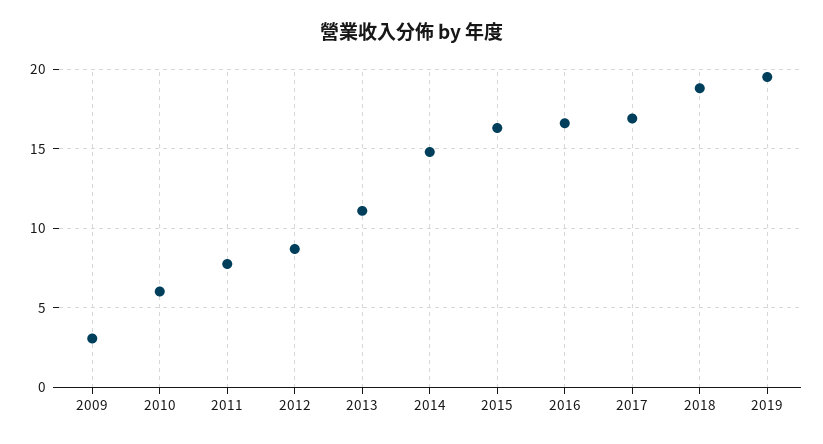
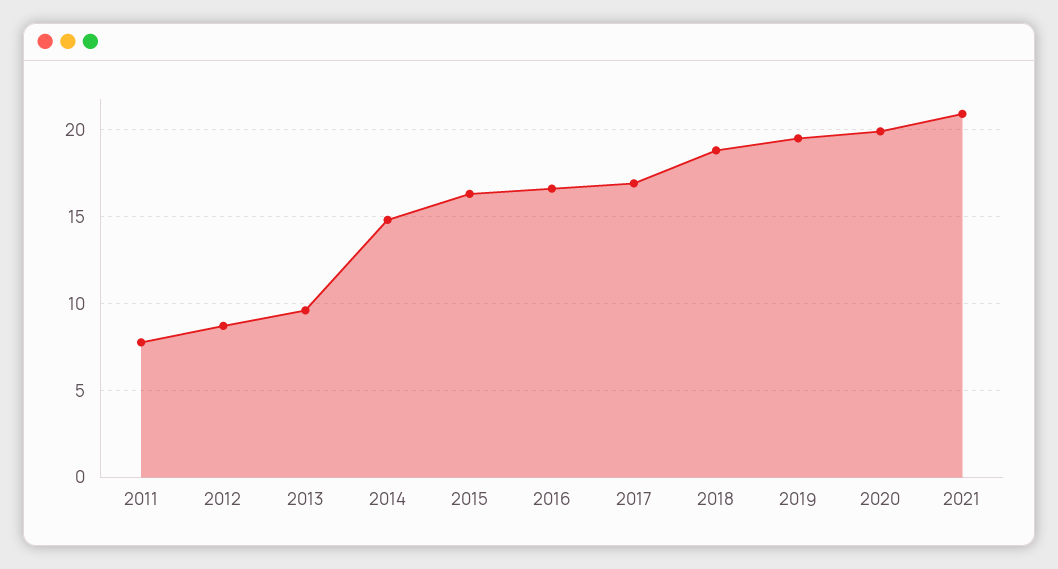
2009: 3 -> none
2010: 6 -> none
2013: 11 -> 9.5
2020: none -> 20
2021: none -> 21

